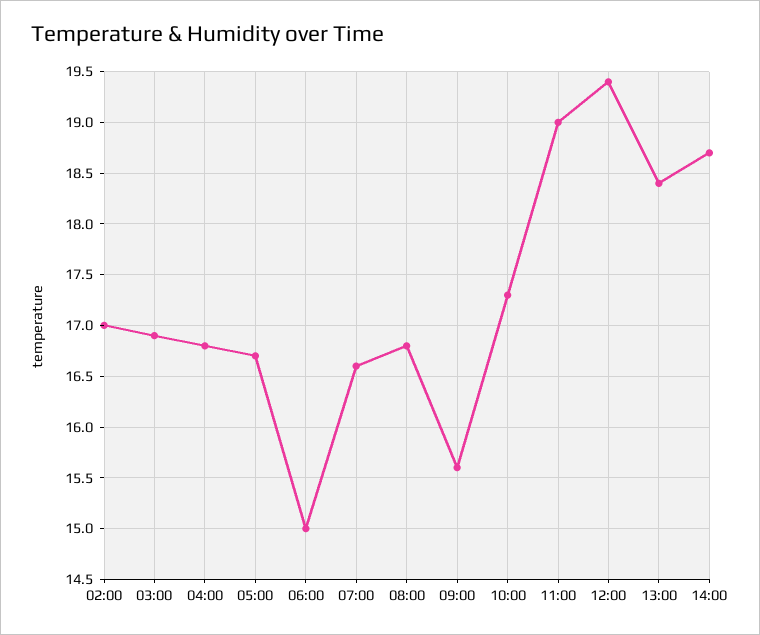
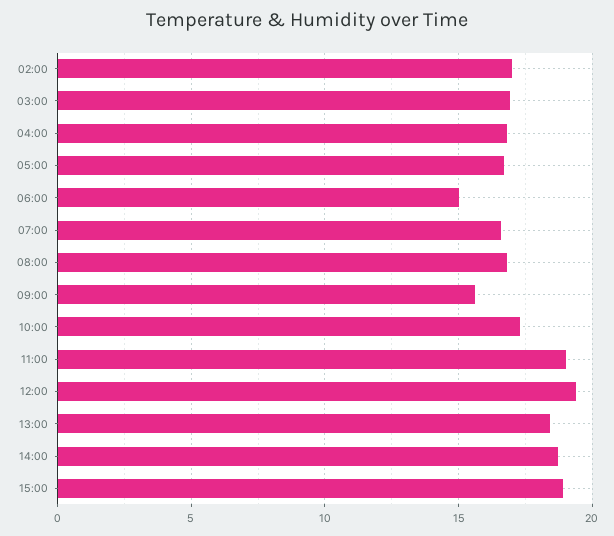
15:00: none -> 19

